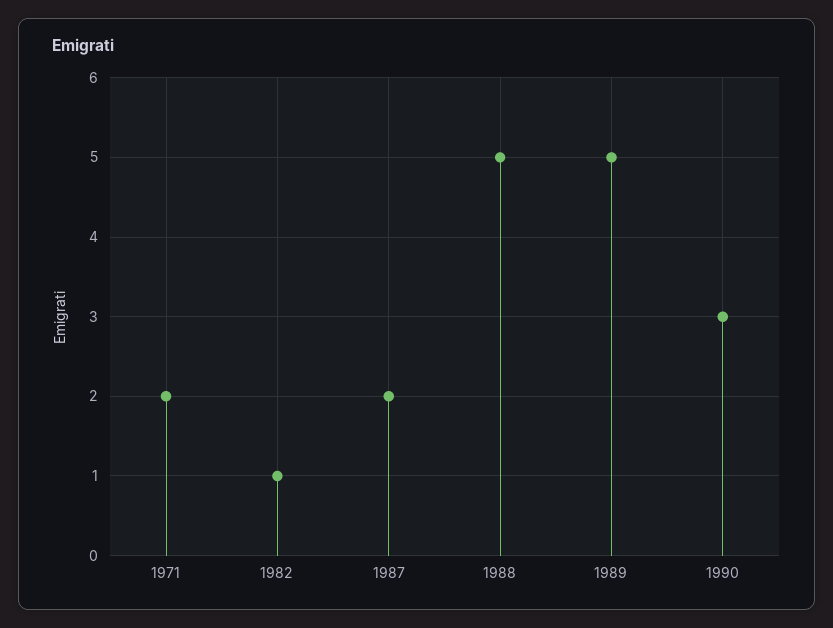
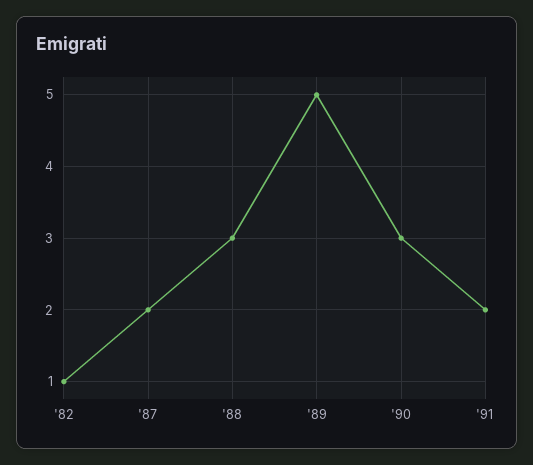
1971: 2 -> none
1988: 5 -> 3
'91: none -> 2

